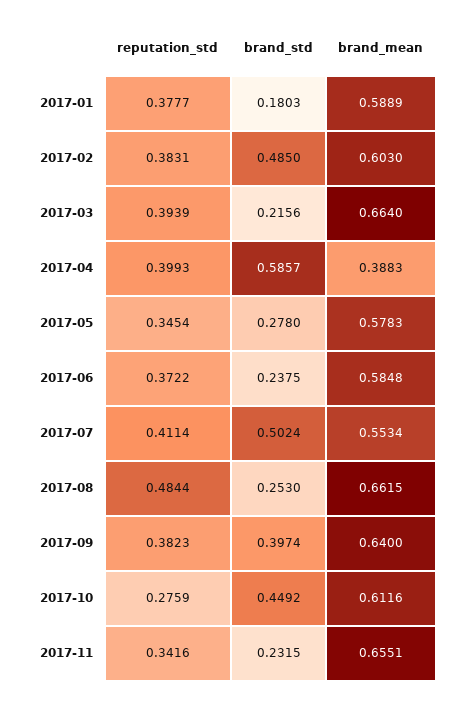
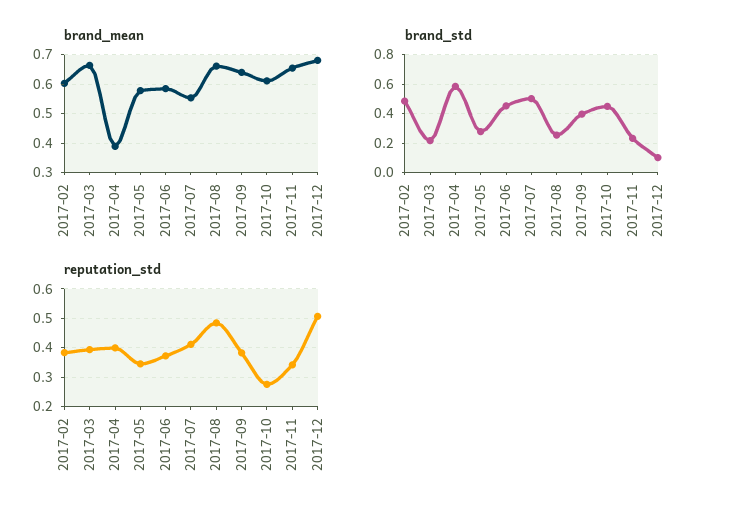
reputation_std, 2017-01: 0.3777 -> none
brand_std, 2017-01: 0.1803 -> none
brand_mean, 2017-01: 0.5889 -> none
brand_std, 2017-06: 0.2375 -> 0.45
brand_mean, 2017-12: none -> 0.675
brand_std, 2017-12: none -> 0.1
reputation_std, 2017-12: none -> 0.5

